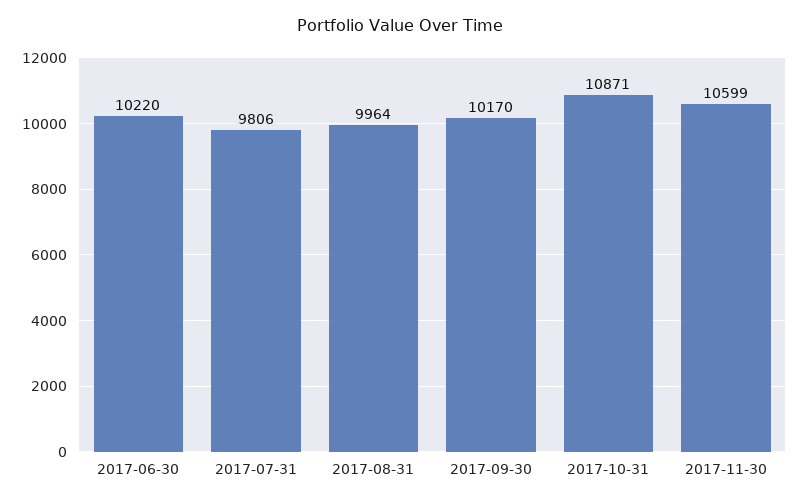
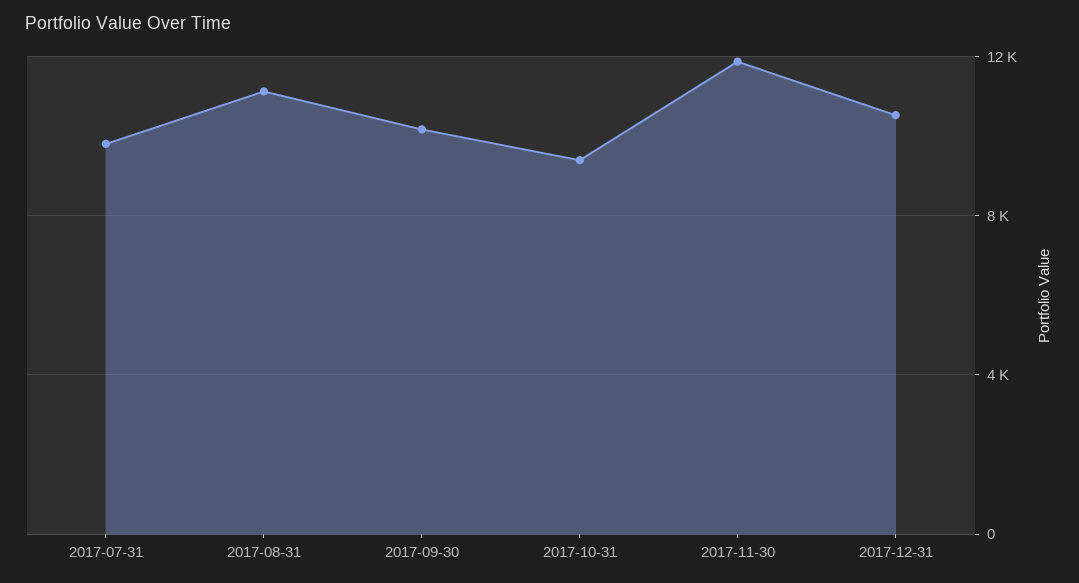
2017-06-30: 10220 -> none
2017-08-31: 9964 -> 11000
2017-10-31: 10871 -> 9500
2017-11-30: 10599 -> 12000
2017-12-31: none -> 10500

